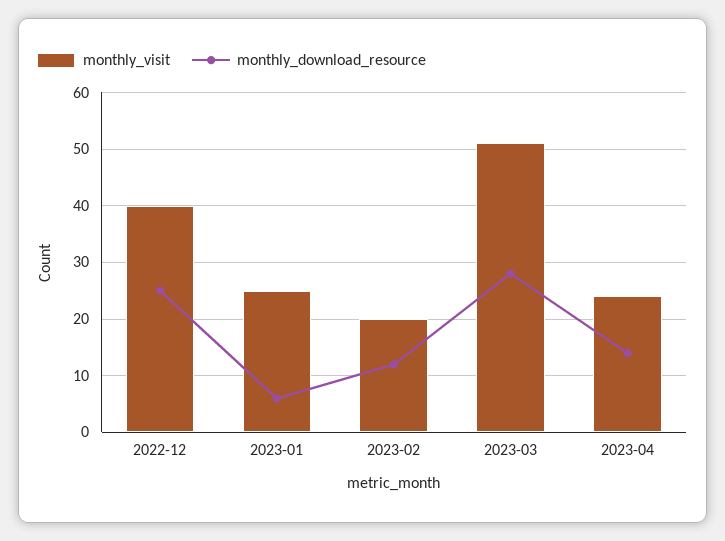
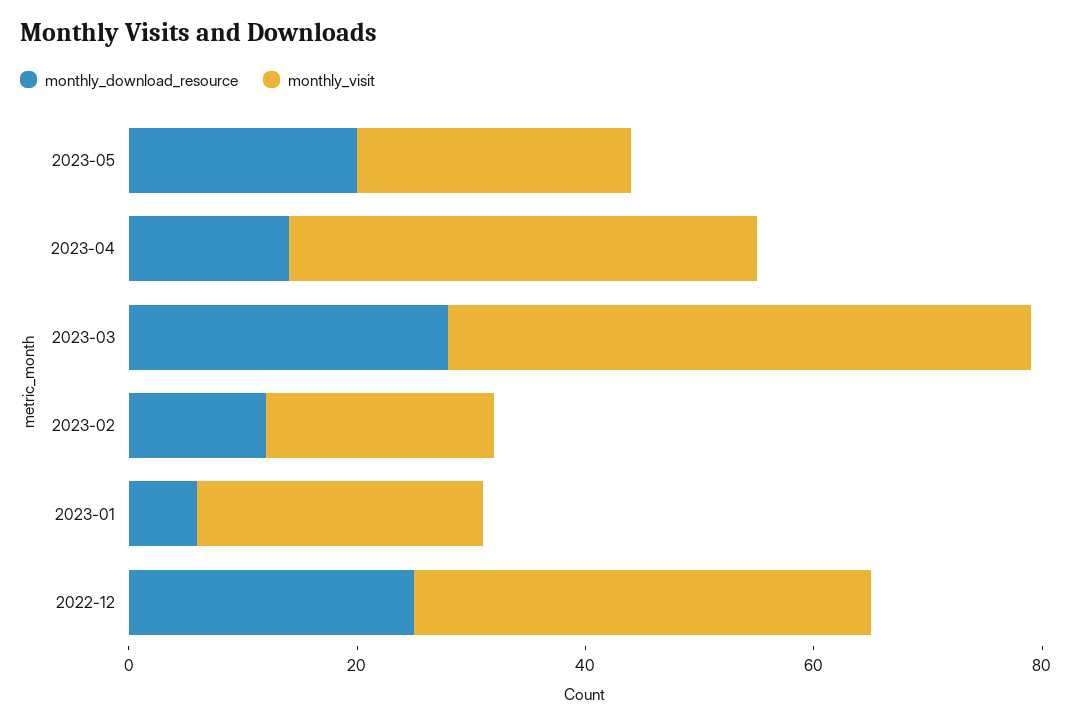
monthly_visit, 2023-04: 25 -> 40
monthly_download_resource, 2023-05: none -> 20
monthly_visit, 2023-05: none -> 25

